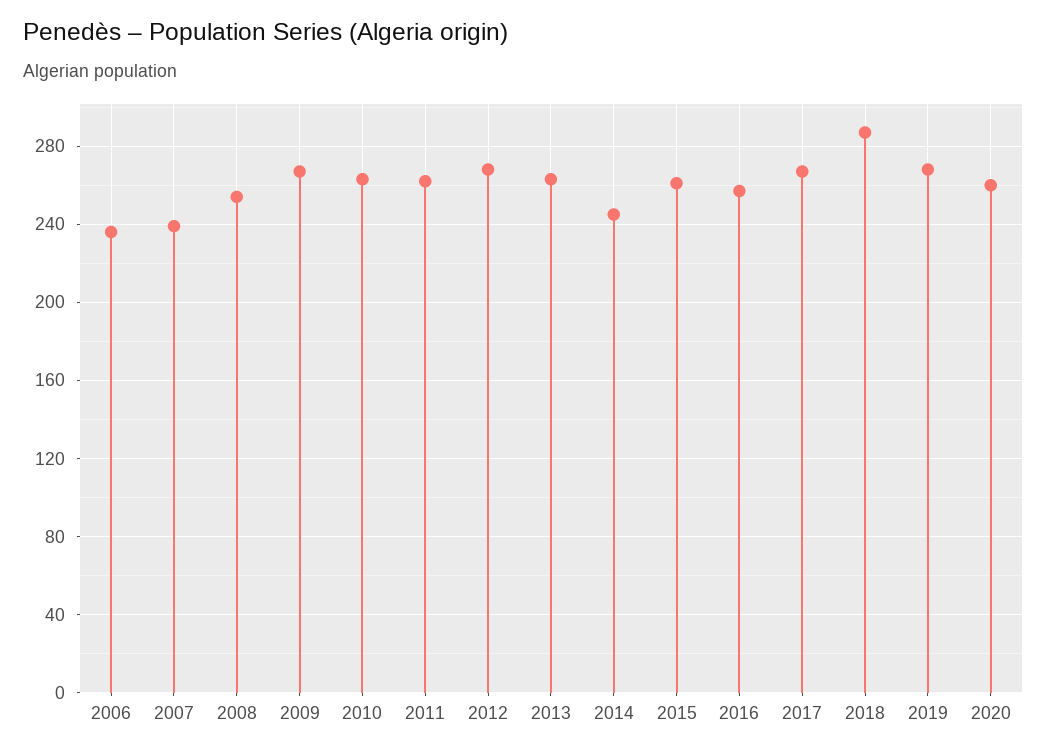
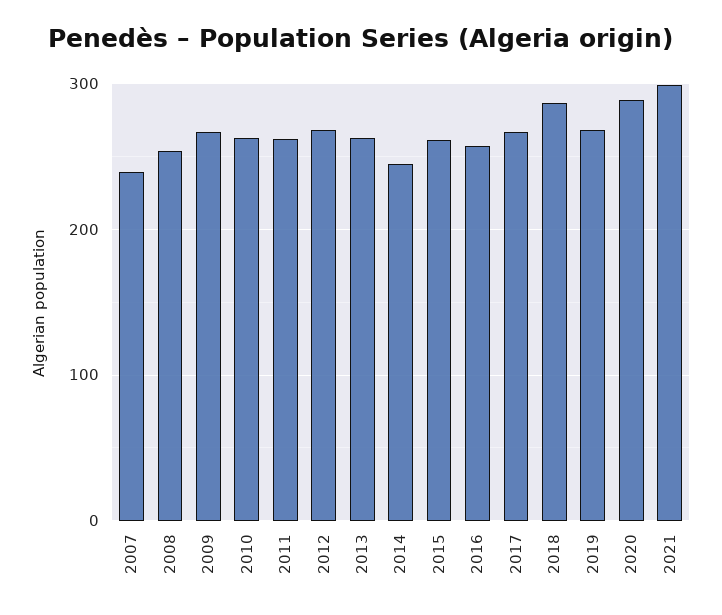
2006: 235 -> none
2020: 260 -> 290
2021: none -> 300

